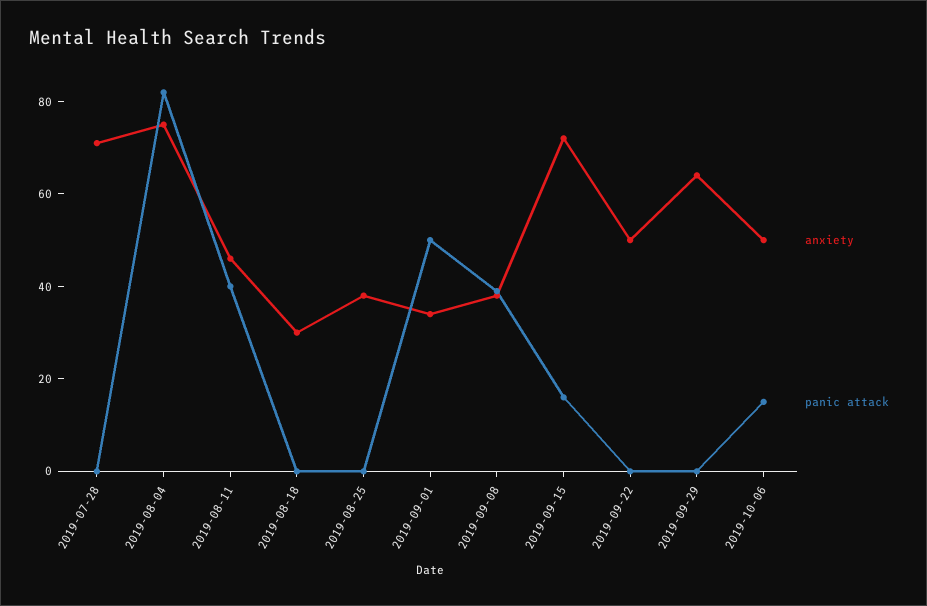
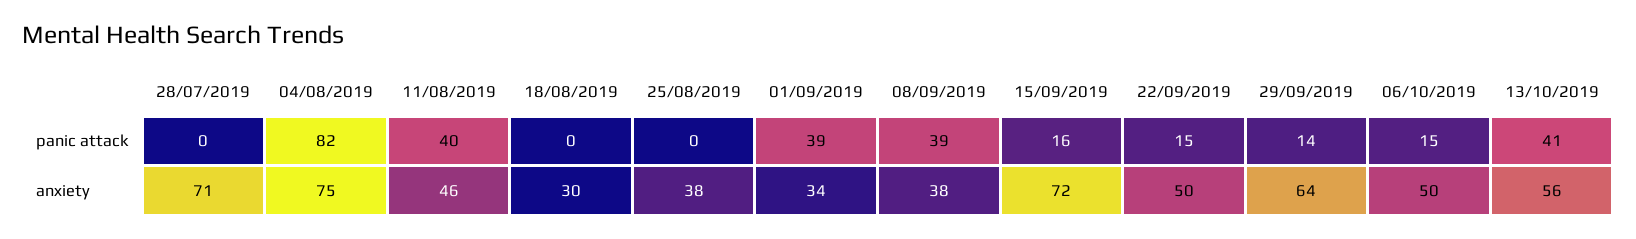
panic attack, 2019-09-01: 50 -> 39
panic attack, 2019-09-22: 0 -> 15
panic attack, 2019-09-29: 0 -> 14
panic attack, 13/10/2019: none -> 41
anxiety, 13/10/2019: none -> 56

